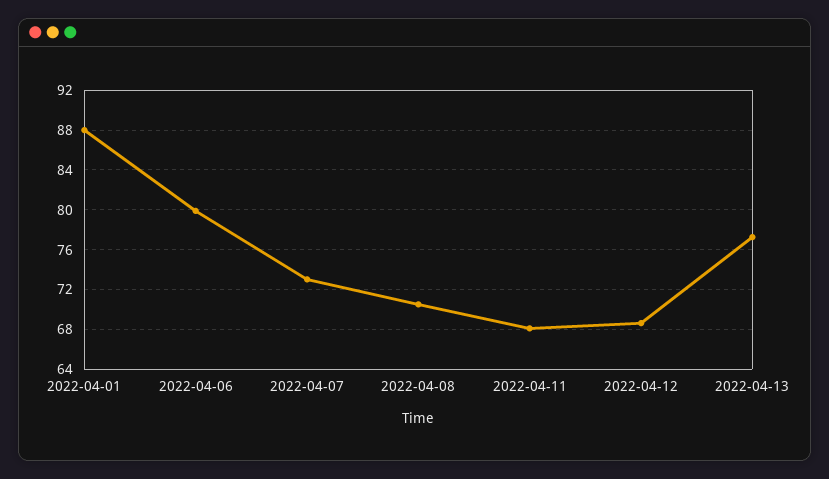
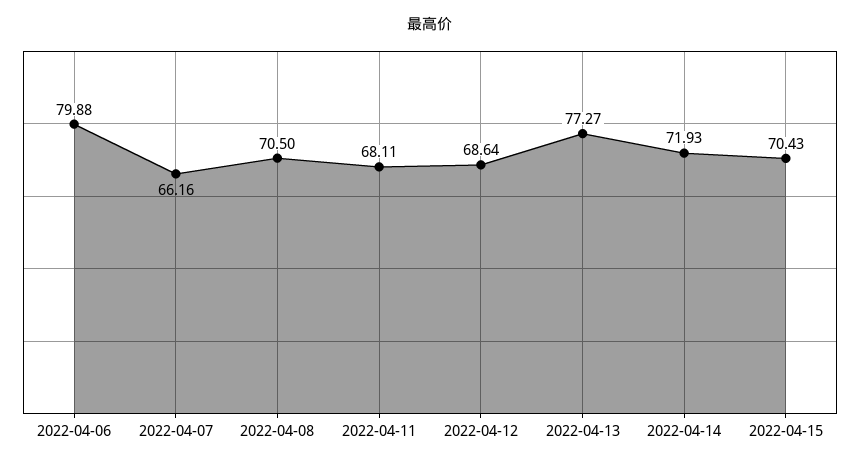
2022-04-01: 88 -> none
2022-04-07: 73 -> 66.16
2022-04-14: none -> 71.93
2022-04-15: none -> 70.43

